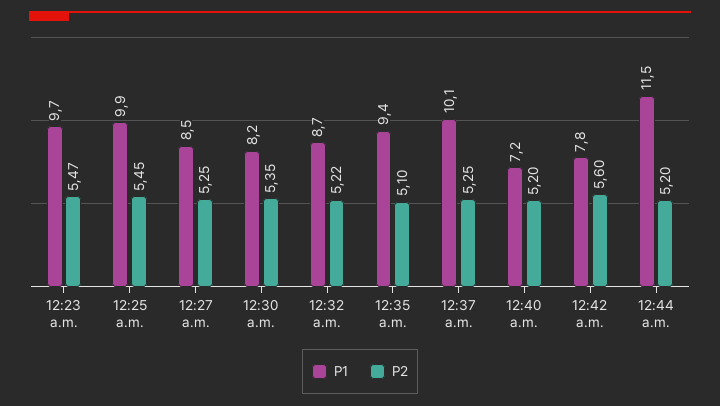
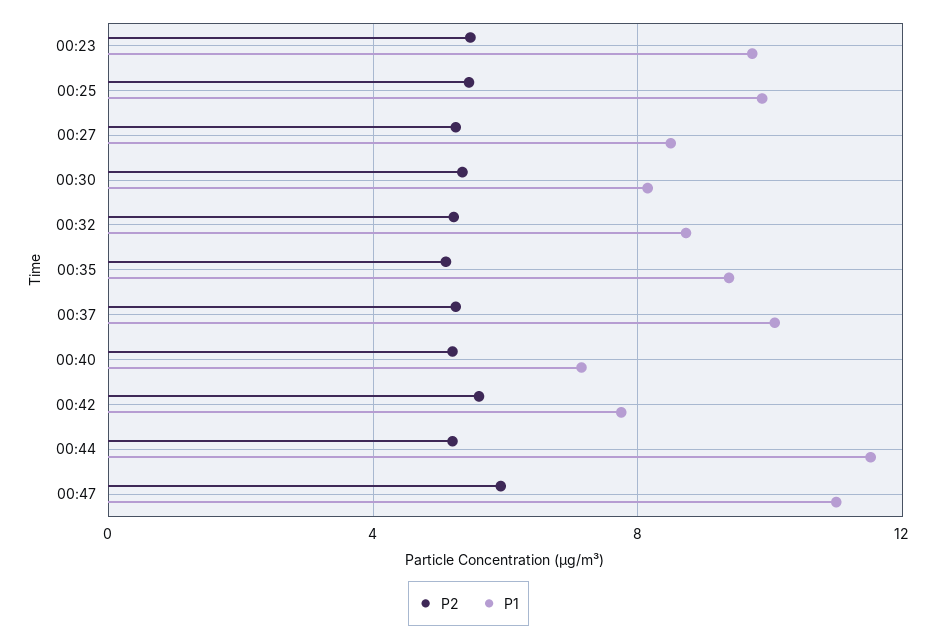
P2, 00:47: none -> 6
P1, 00:47: none -> 11

